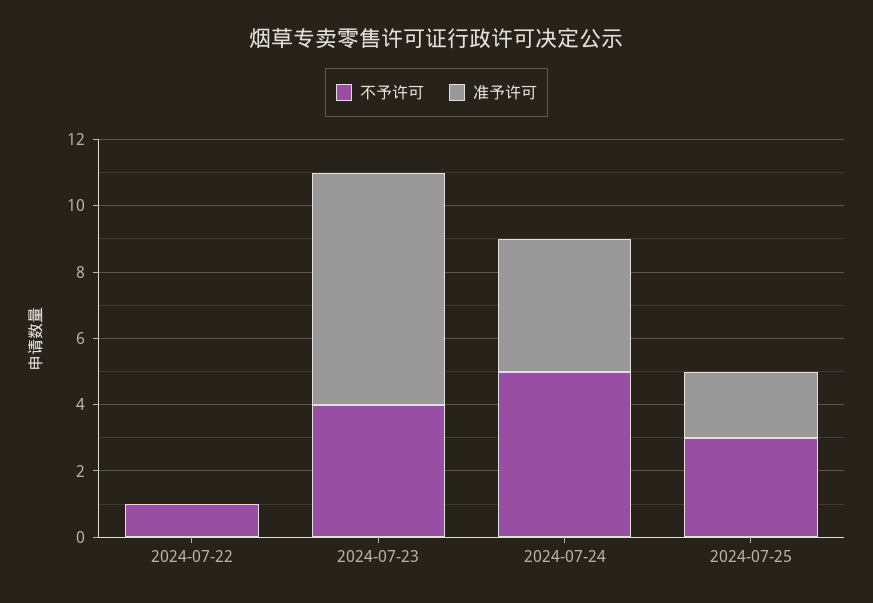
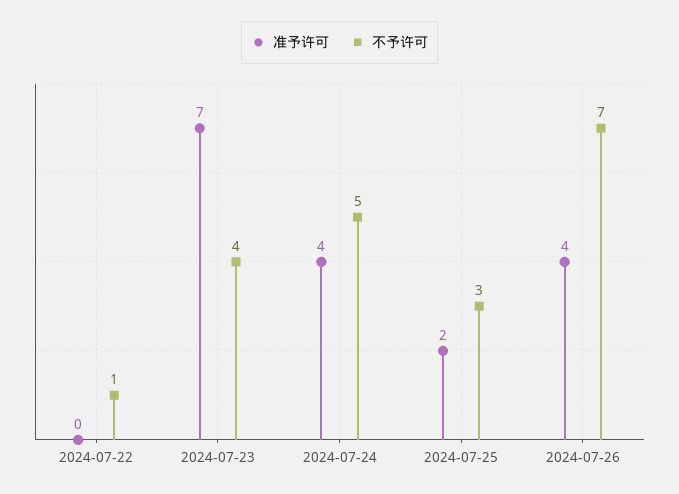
准予许可, 2024-07-26: none -> 4
不予许可, 2024-07-26: none -> 7

